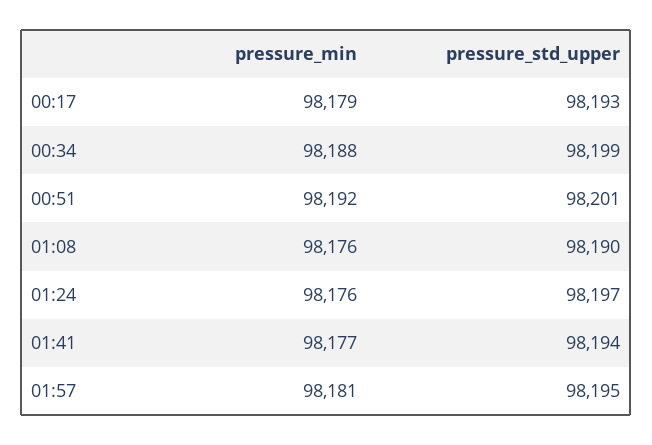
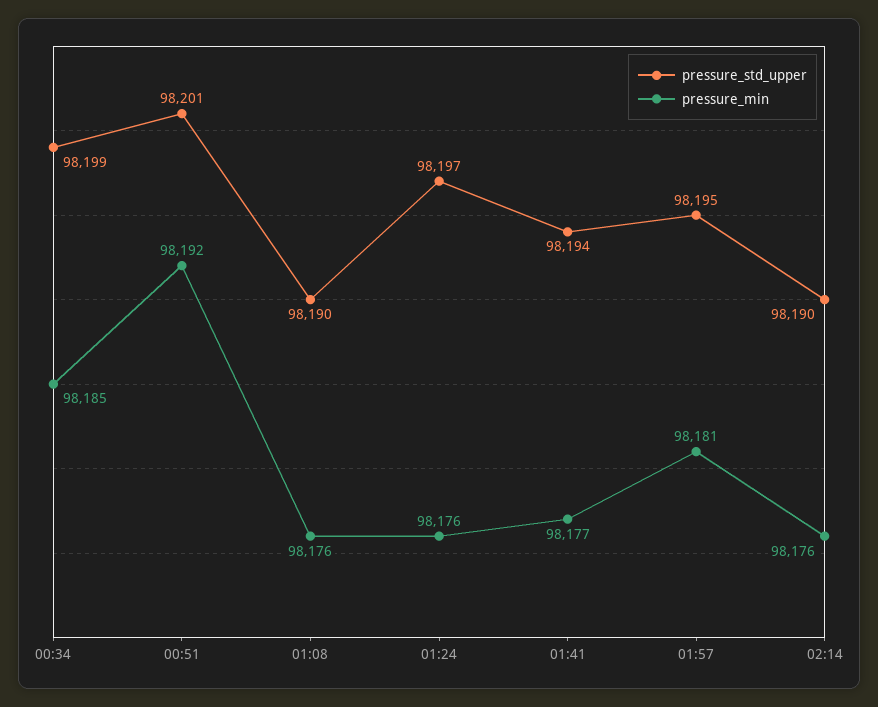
pressure_min, 00:17: 98179 -> none
pressure_std_upper, 00:17: 98193 -> none
pressure_min, 00:34: 98188 -> 98185
pressure_std_upper, 02:14: none -> 98190
pressure_min, 02:14: none -> 98176

